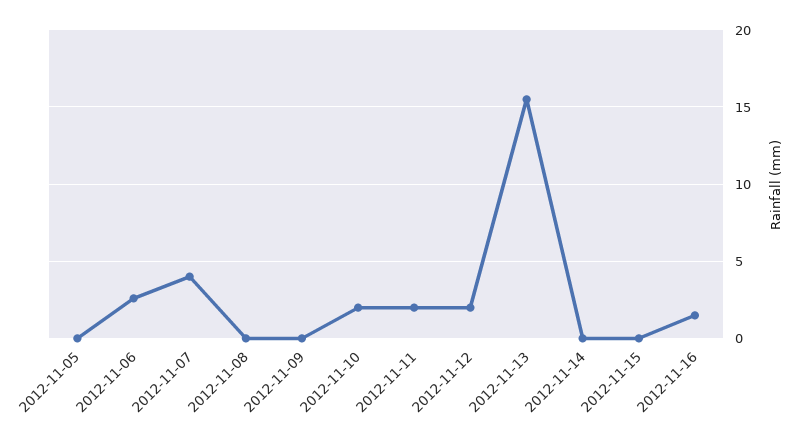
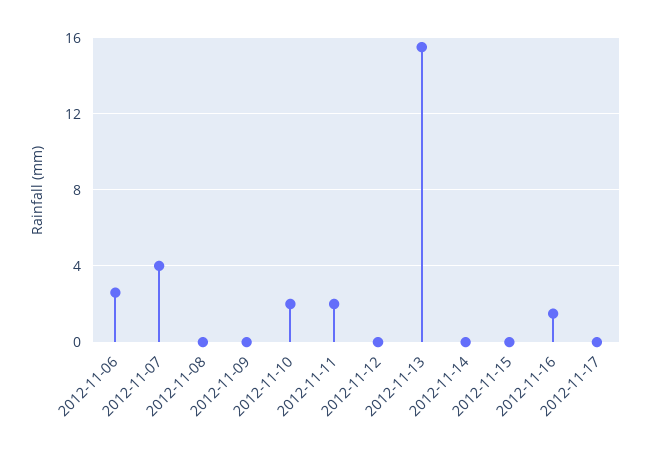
2012-11-05: 0 -> none
2012-11-12: 2 -> 0
2012-11-17: none -> 0

